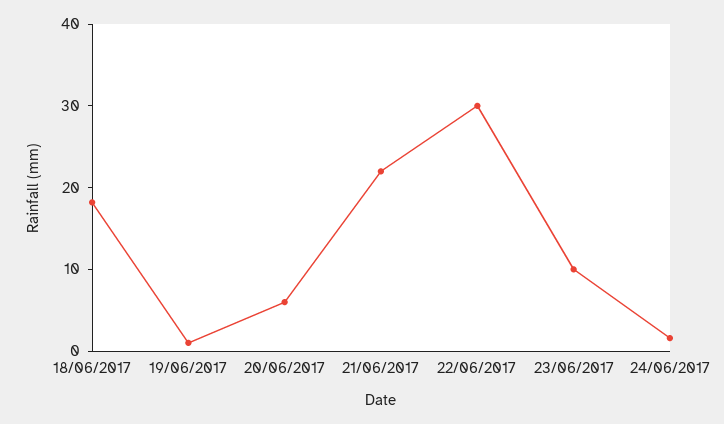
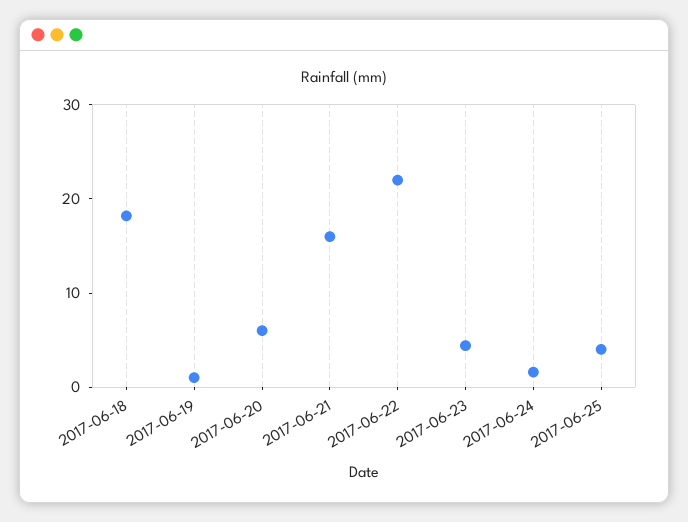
21/06/2017: 22 -> 16
22/06/2017: 30 -> 22
23/06/2017: 10 -> 4
2017-06-25: none -> 4

